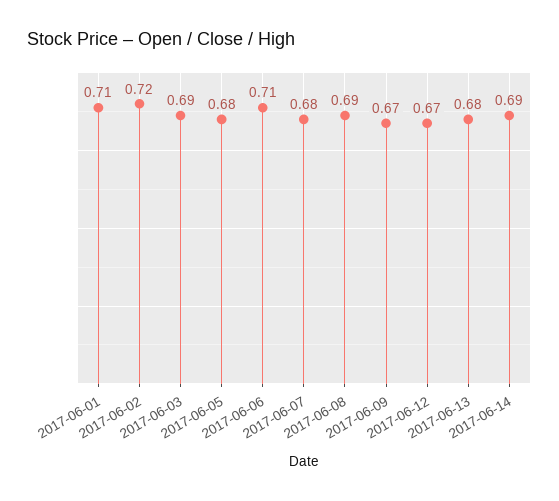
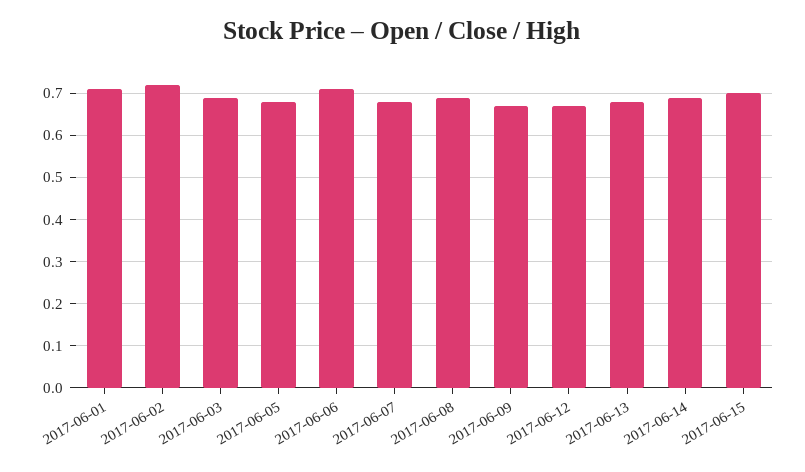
2017-06-15: none -> 0.7

